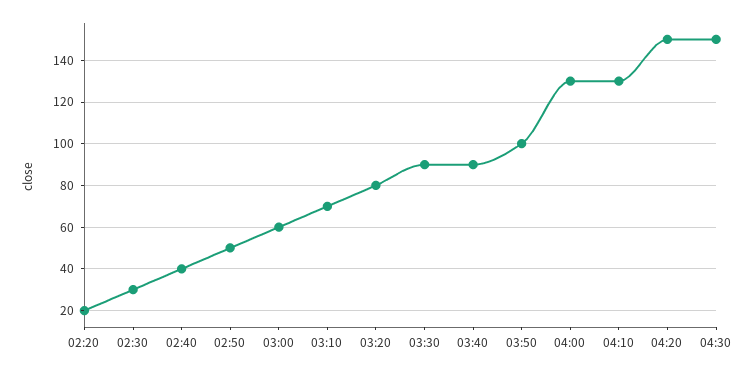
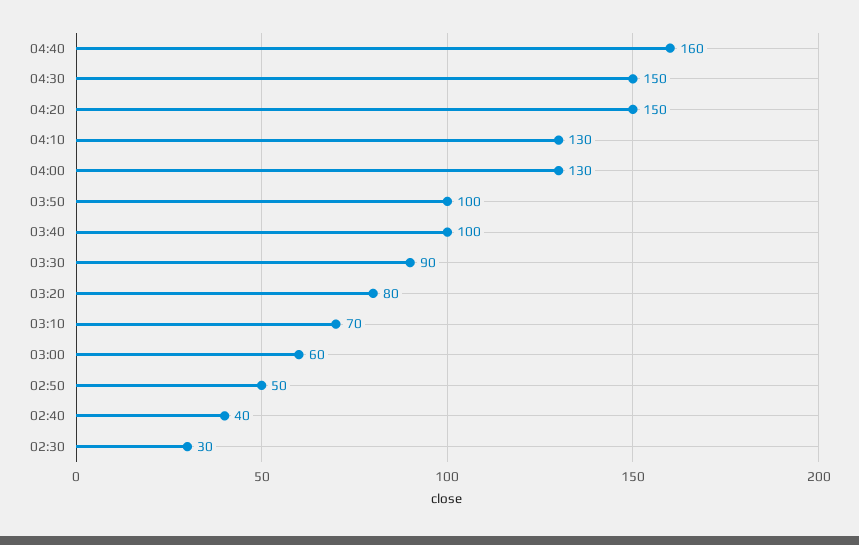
02:20: 20 -> none
03:40: 90 -> 100
04:40: none -> 160

